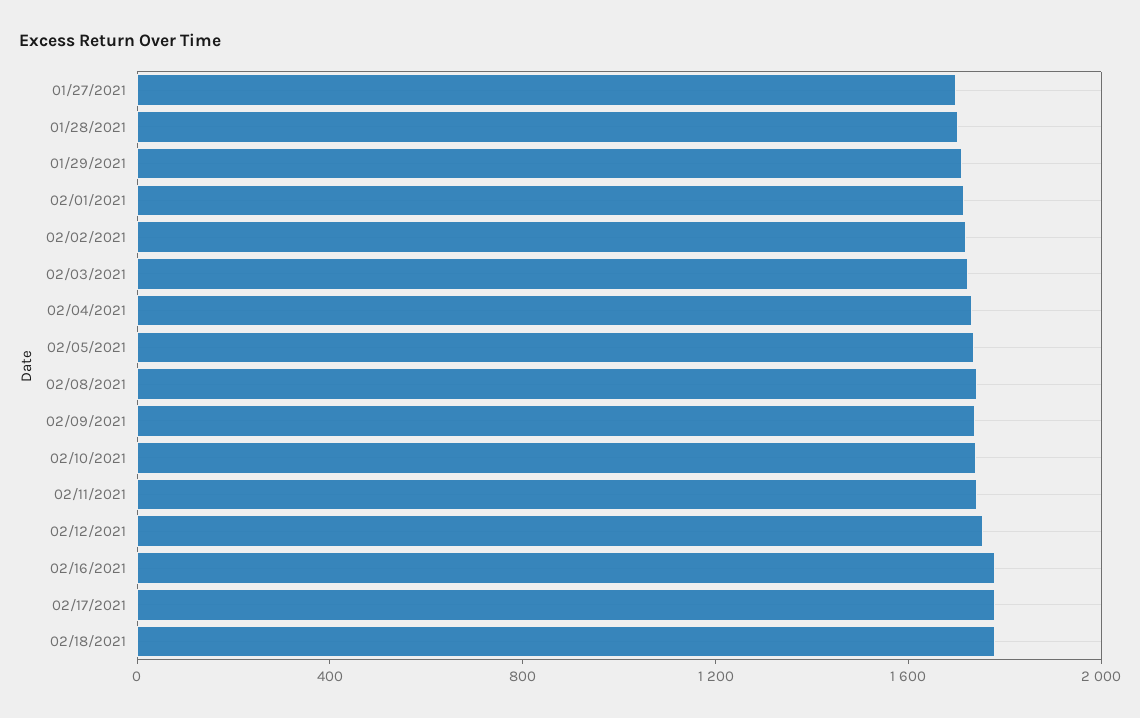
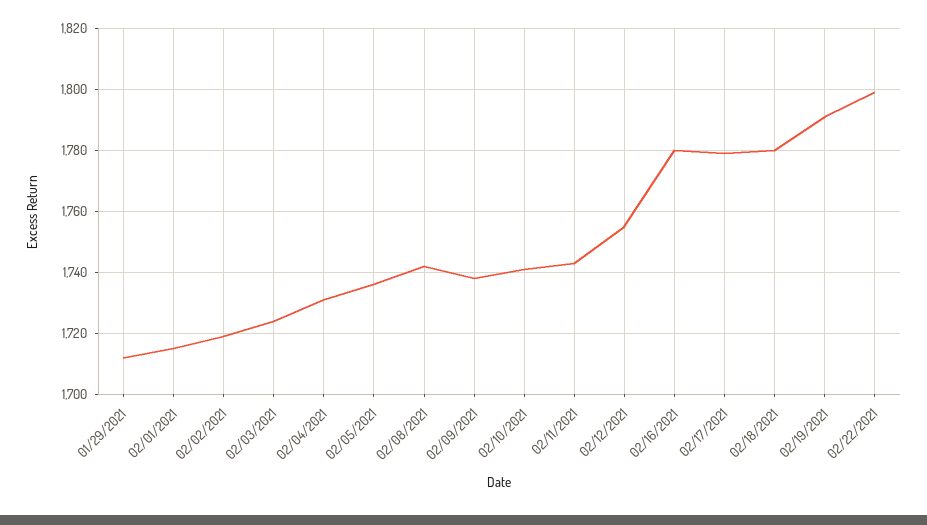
01/27/2021: 1700 -> none
01/28/2021: 1700 -> none
02/19/2021: none -> 1790
02/22/2021: none -> 1800

